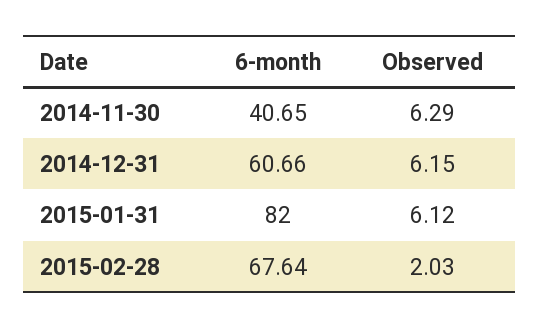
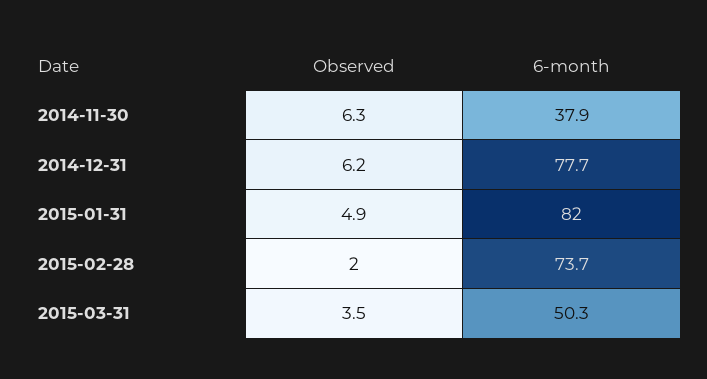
6-month, 2014-11-30: 40.65 -> 37.9
6-month, 2014-12-31: 60.66 -> 77.7
Observed, 2015-01-31: 6.12 -> 4.9
6-month, 2015-02-28: 67.64 -> 73.7
Observed, 2015-03-31: none -> 3.5
6-month, 2015-03-31: none -> 50.3

